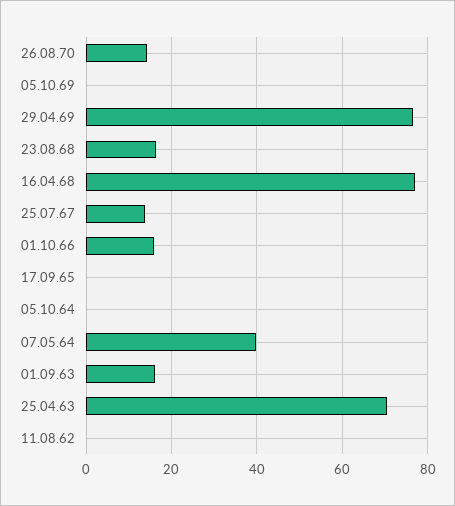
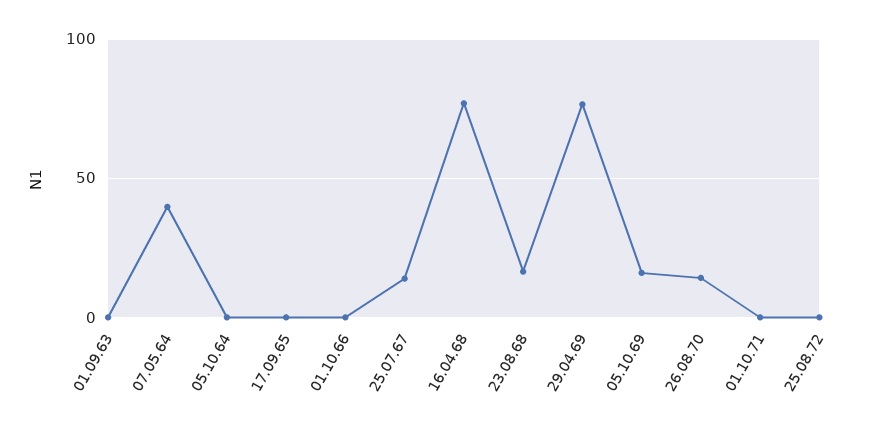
05.10.69: 0 -> 15
01.10.66: 16 -> 0
01.09.63: 16 -> 0
25.04.63: 70 -> none
11.08.62: 0 -> none
01.10.71: none -> 0
25.08.72: none -> 0

